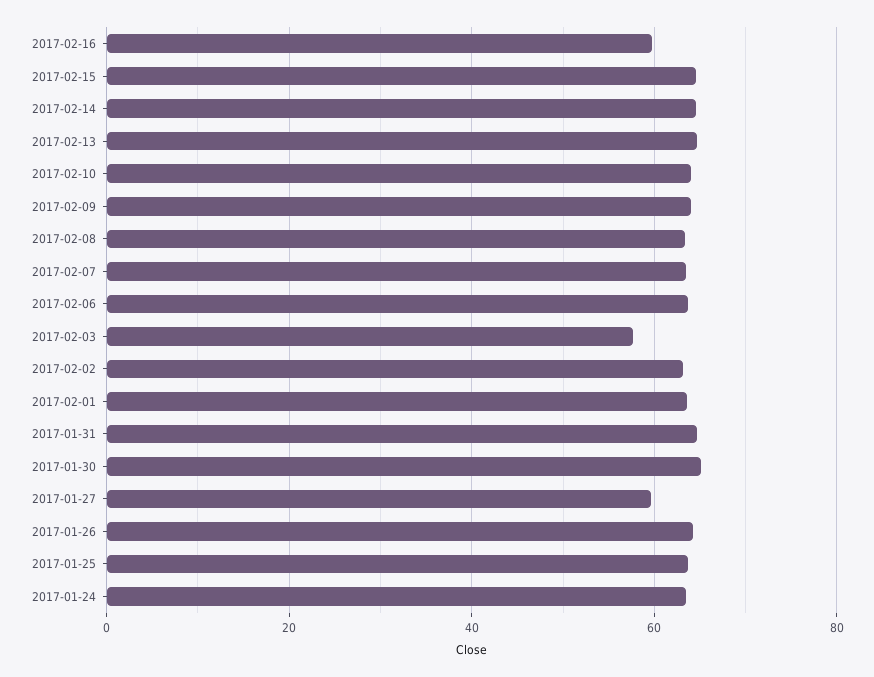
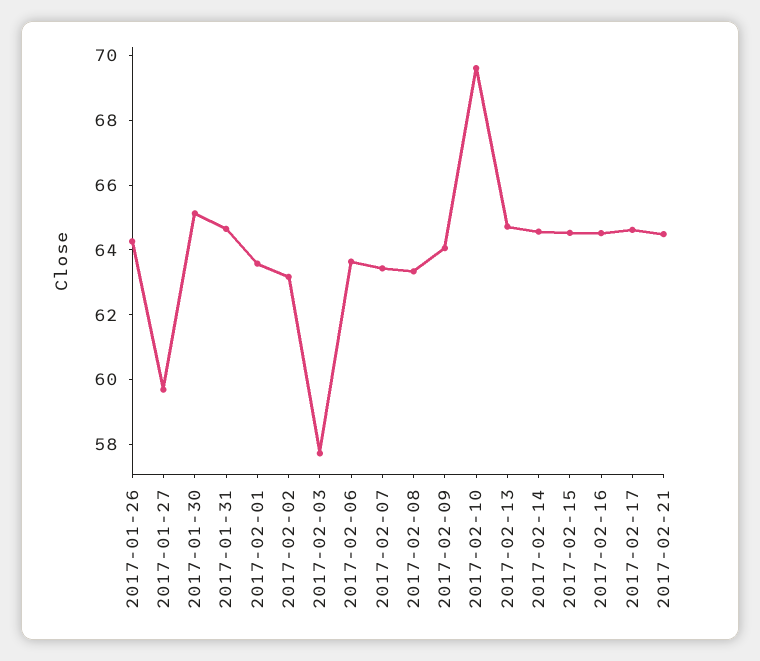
2017-02-16: 60 -> 64.5
2017-02-10: 64 -> 69.5
2017-01-25: 64 -> none
2017-01-24: 64 -> none
2017-02-17: none -> 64.5
2017-02-21: none -> 64.5

